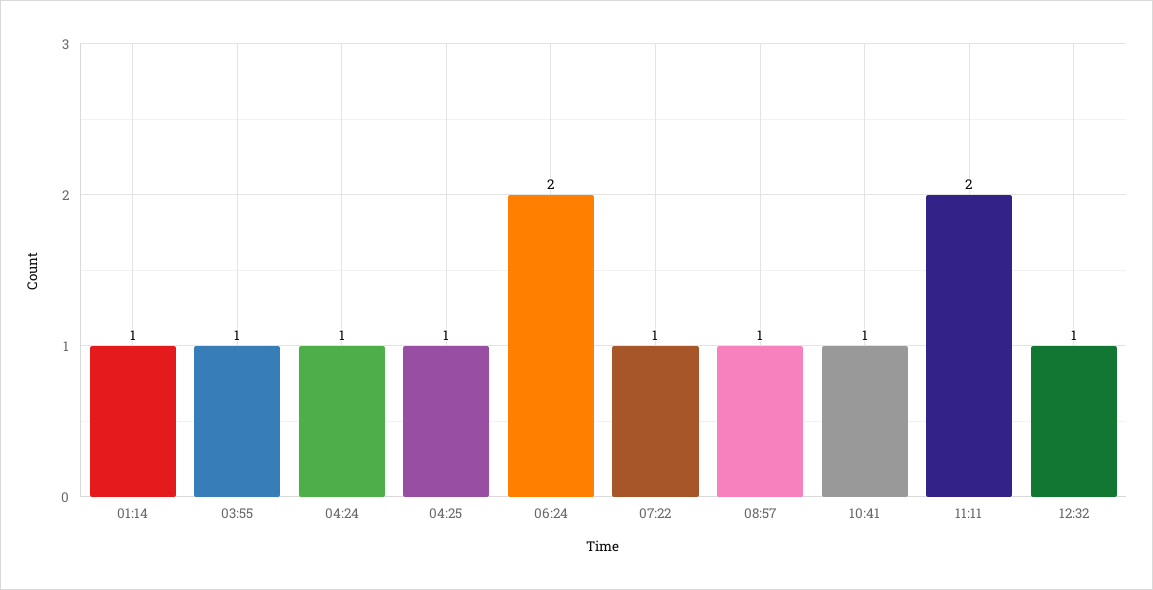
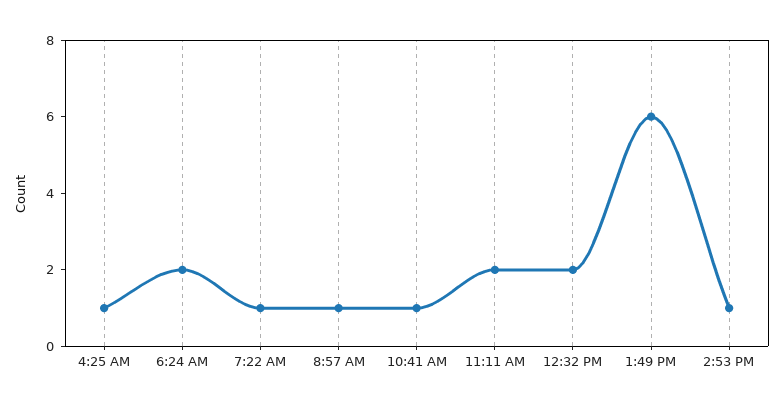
01:14: 1 -> none
03:55: 1 -> none
04:24: 1 -> none
12:32: 1 -> 2
1:49 PM: none -> 6
2:53 PM: none -> 1

